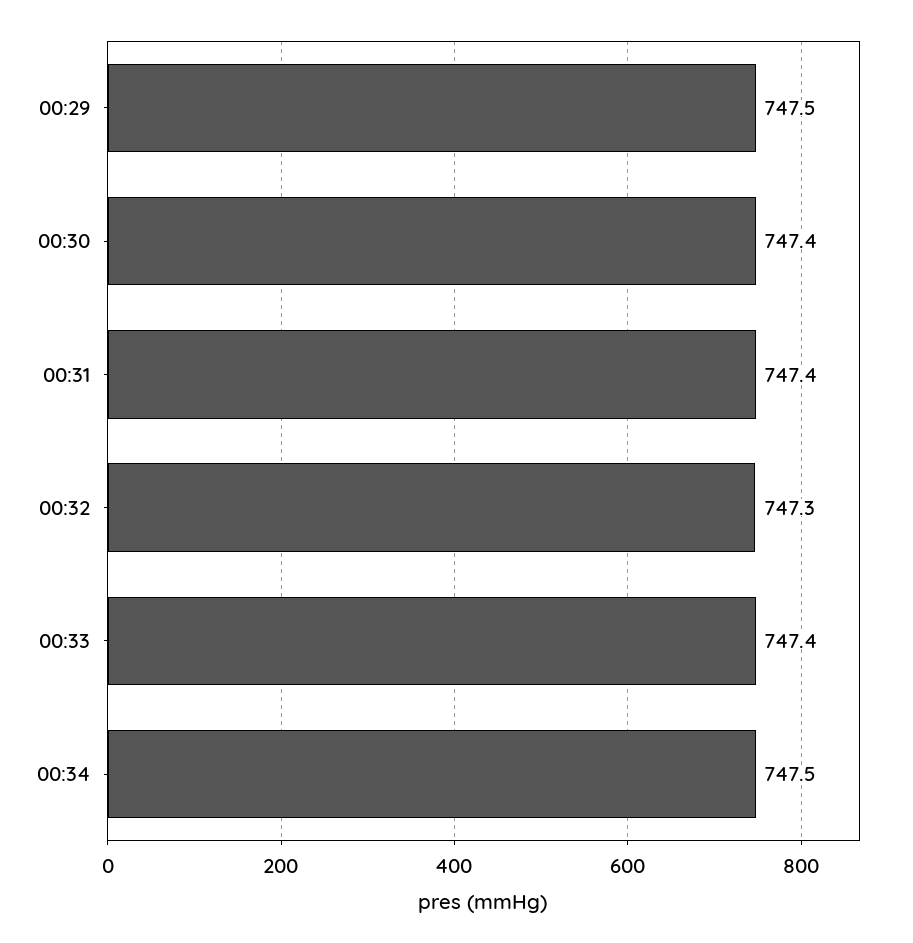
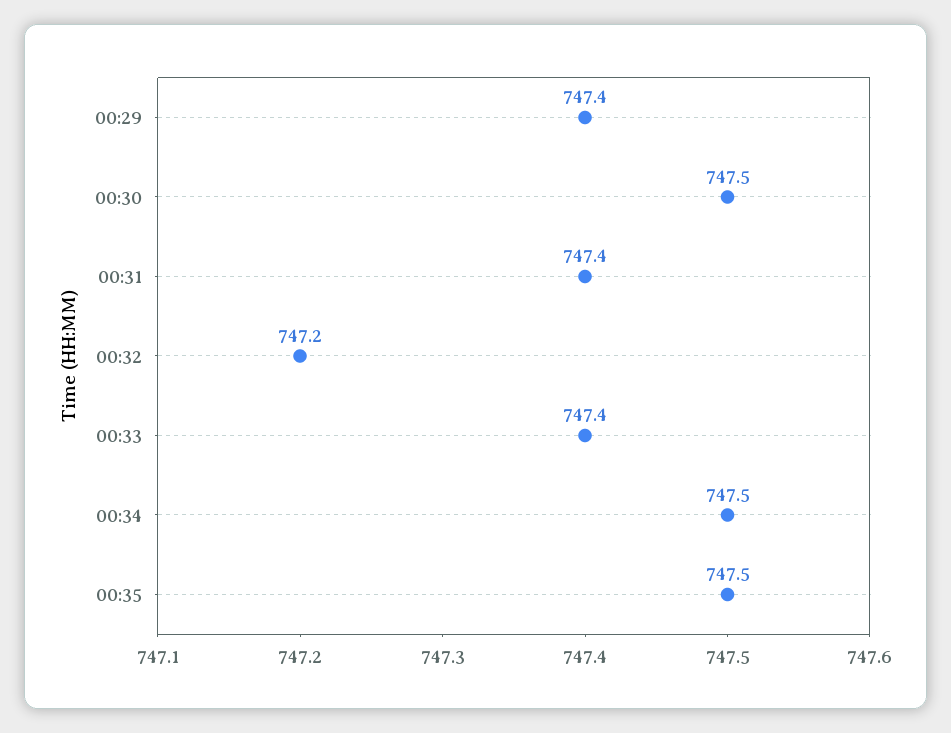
00:29: 747.5 -> 747.4
00:30: 747.4 -> 747.5
00:32: 747.3 -> 747.2
00:35: none -> 747.5

